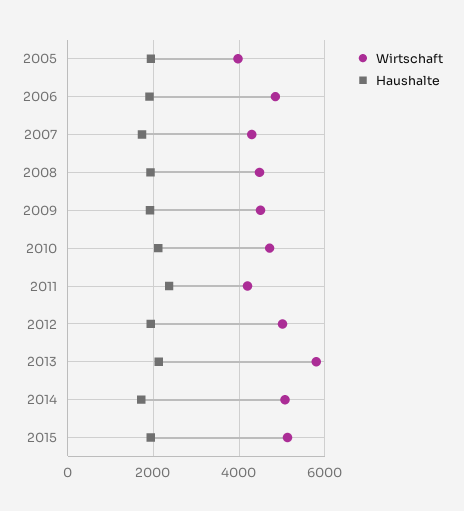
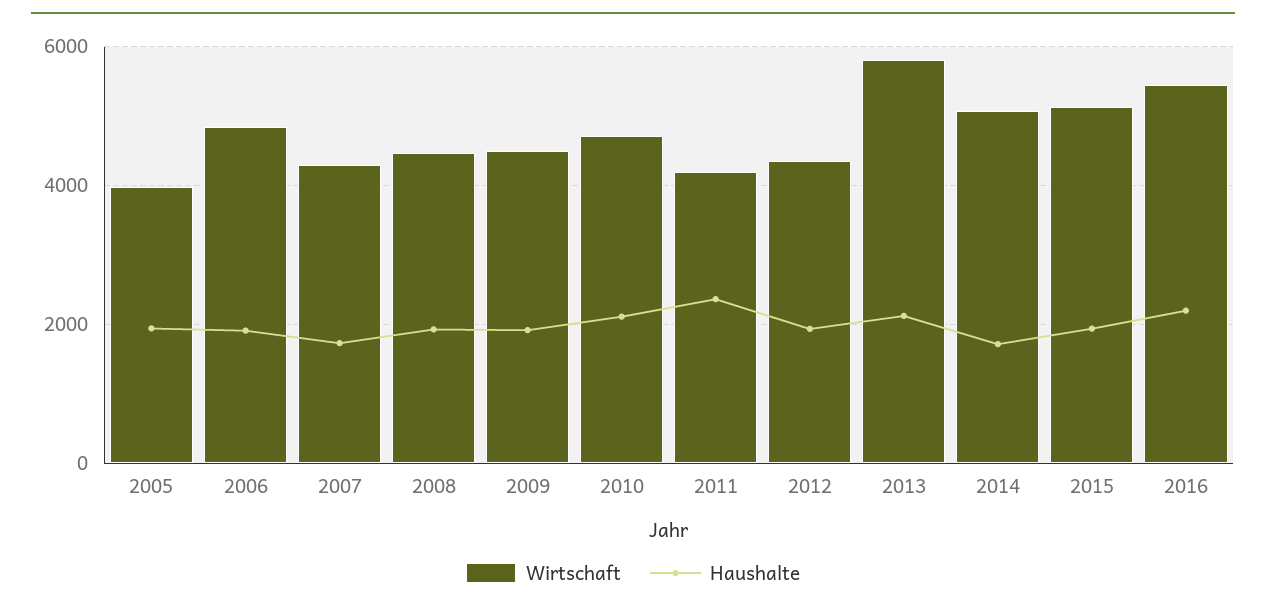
Wirtschaft, 2012: 5000 -> 4400
Wirtschaft, 2016: none -> 5400
Haushalte, 2016: none -> 2200

